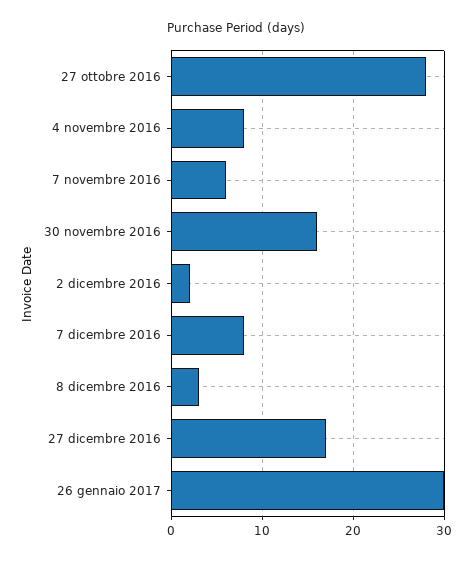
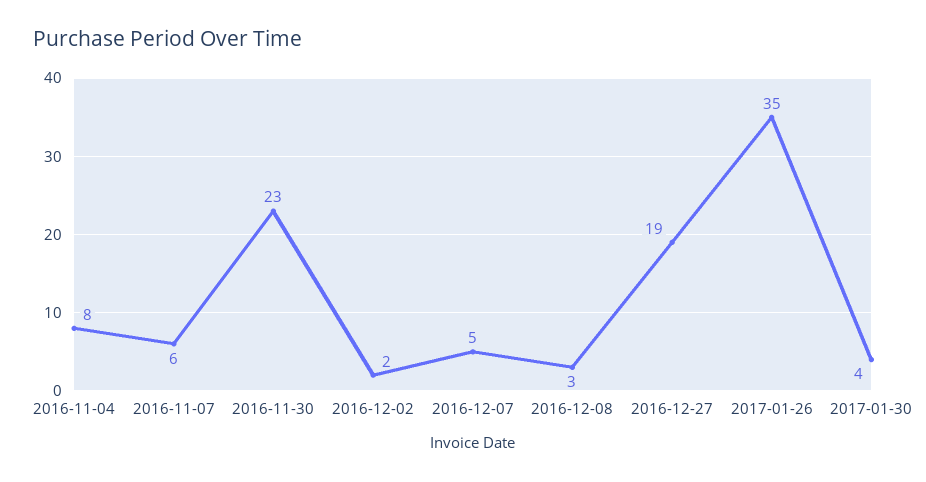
27 ottobre 2016: 28 -> none
30 novembre 2016: 16 -> 23
7 dicembre 2016: 8 -> 5
27 dicembre 2016: 17 -> 19
26 gennaio 2017: 30 -> 35
2017-01-30: none -> 4

